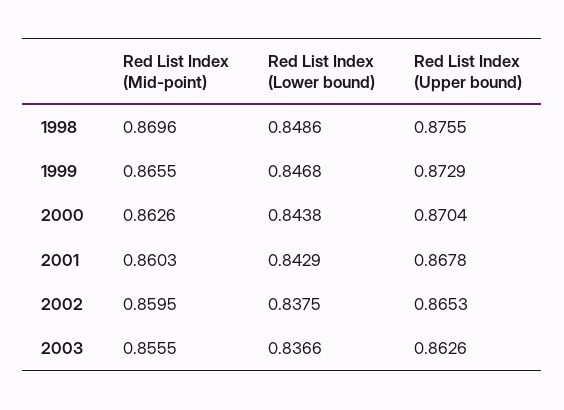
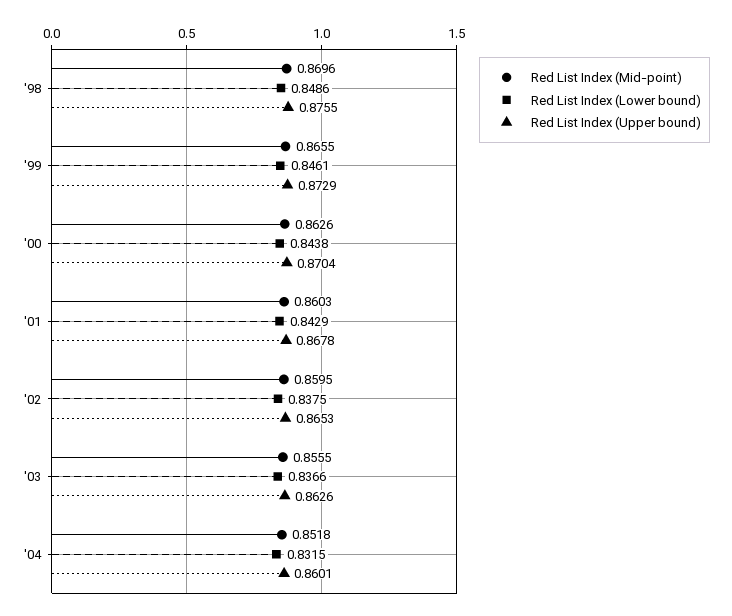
Red List Index (Lower bound), 1999: 0.8468 -> 0.8461
Red List Index (Mid-point), '04: none -> 0.8518
Red List Index (Lower bound), '04: none -> 0.8315
Red List Index (Upper bound), '04: none -> 0.8601

